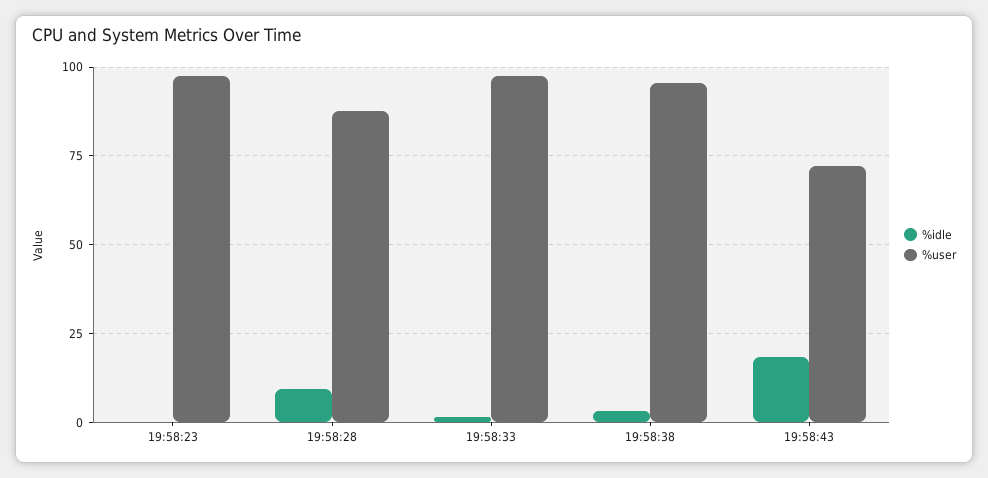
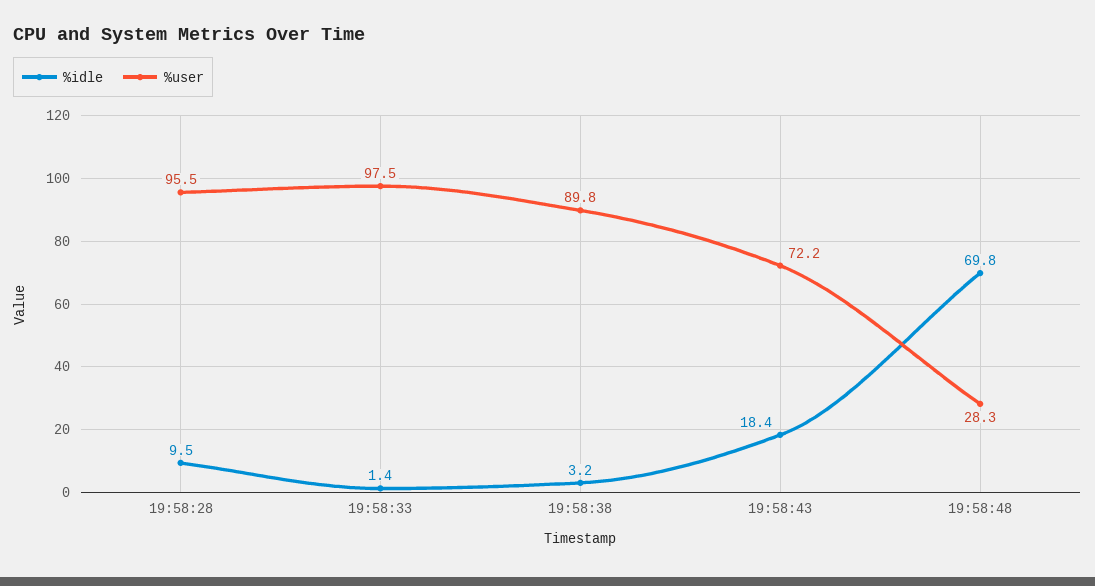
%idle, 19:58:23: 0 -> none
%user, 19:58:23: 97.5 -> none
%user, 19:58:28: 87.5 -> 95.5
%user, 19:58:38: 95 -> 89.8
%idle, 19:58:48: none -> 69.8
%user, 19:58:48: none -> 28.3

